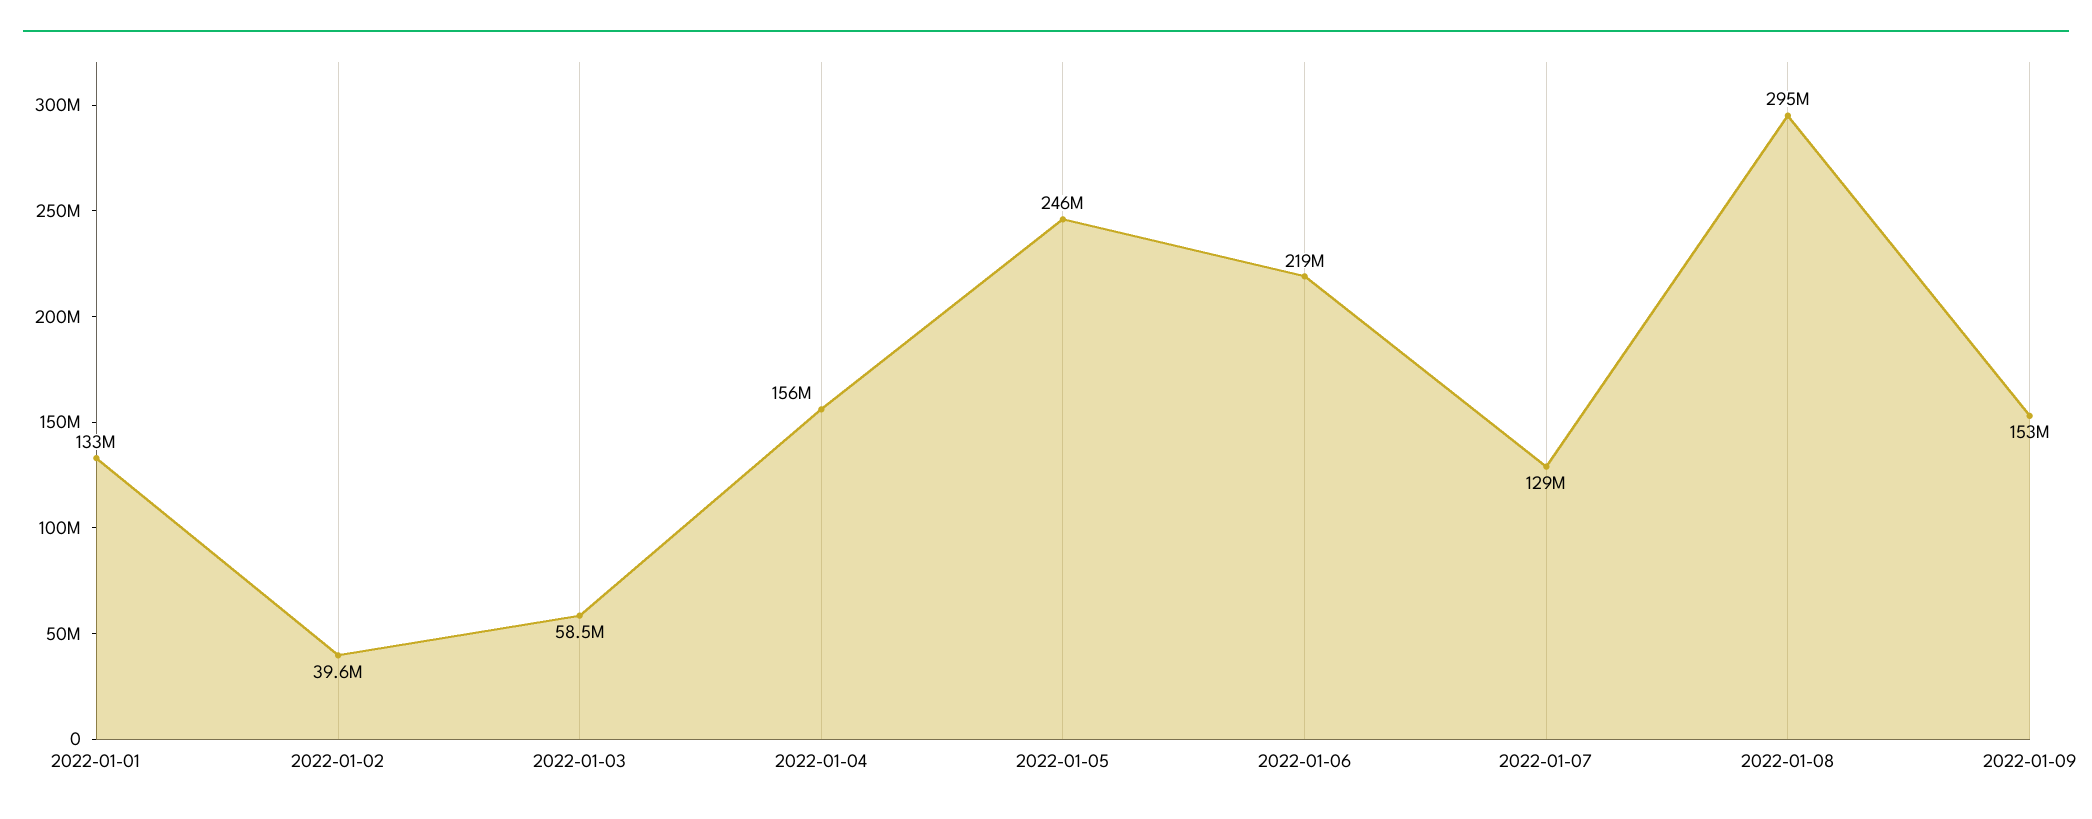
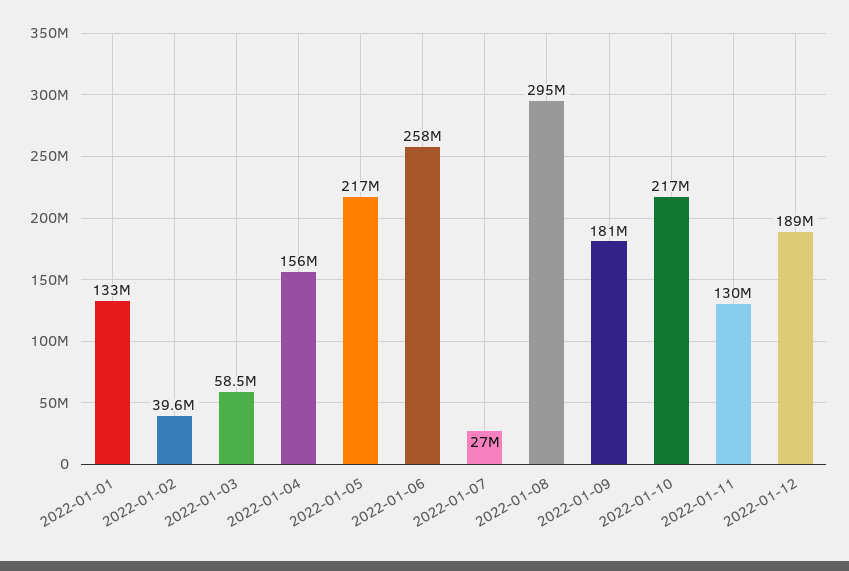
2022-01-05: 246000000 -> 217000000
2022-01-06: 219000000 -> 258000000
2022-01-07: 129000000 -> 27000000
2022-01-09: 153000000 -> 181000000
2022-01-10: none -> 217000000
2022-01-11: none -> 130000000
2022-01-12: none -> 189000000

